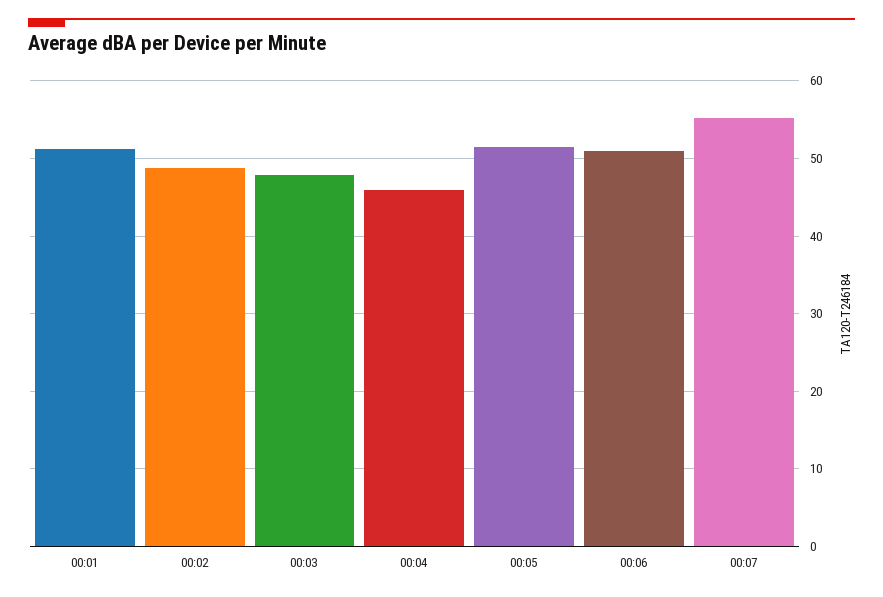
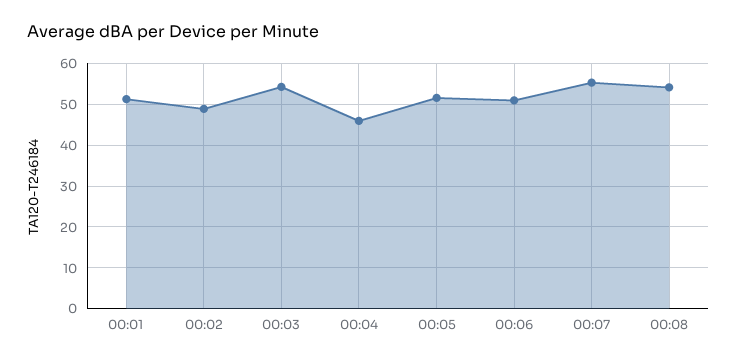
00:03: 48 -> 54
00:08: none -> 54

